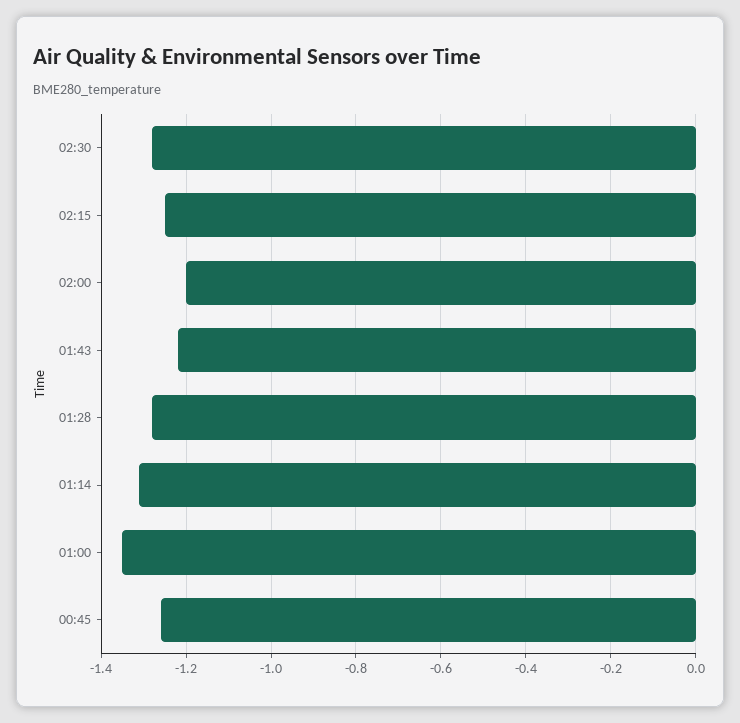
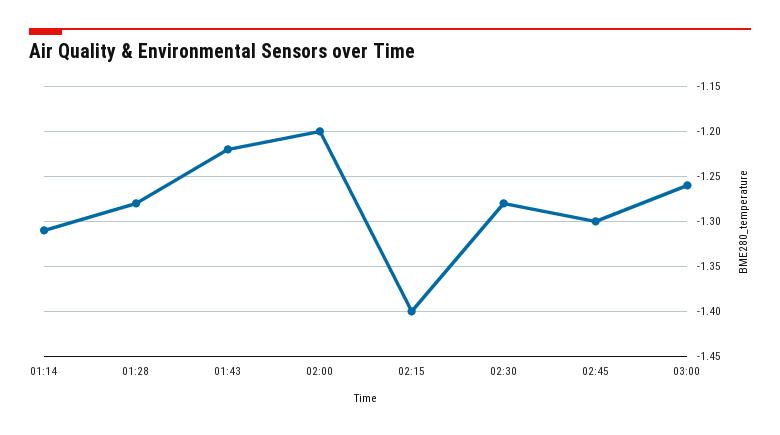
02:15: -1.25 -> -1.4
01:00: -1.35 -> none
00:45: -1.25 -> none
02:45: none -> -1.3
03:00: none -> -1.26

